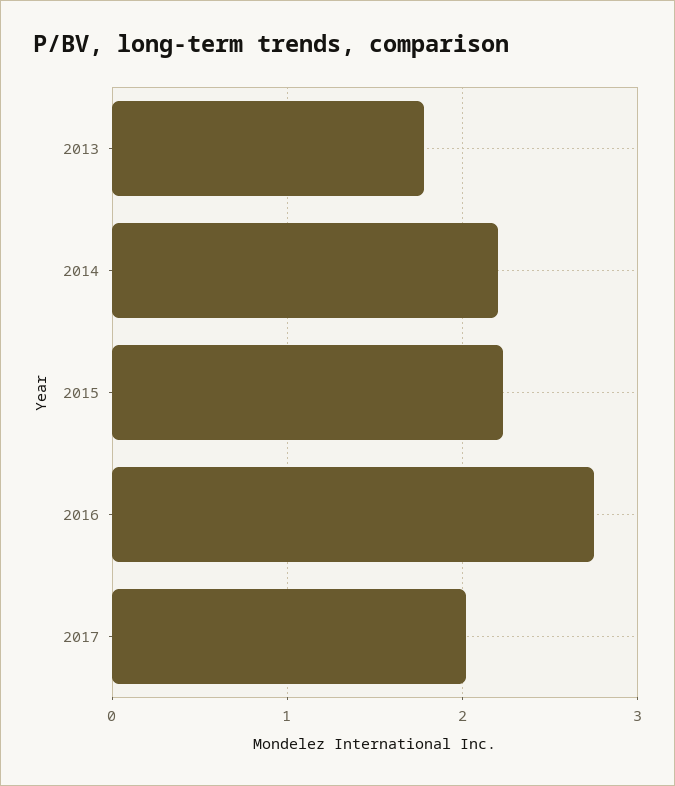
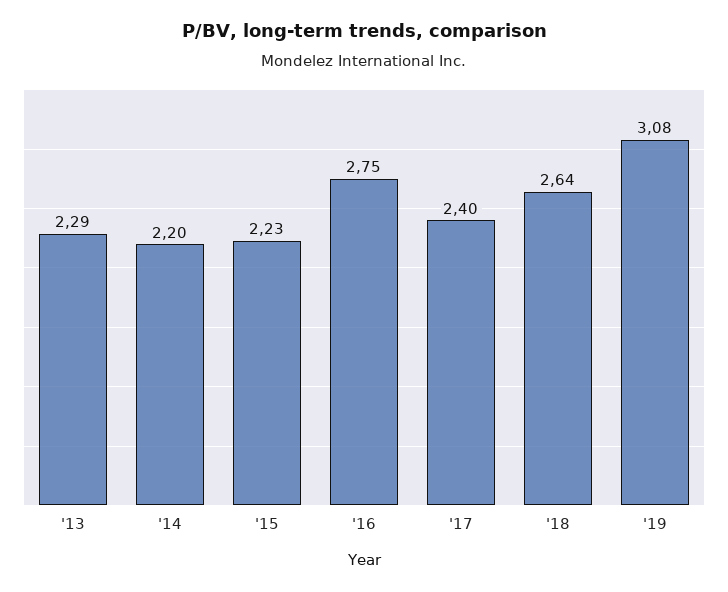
2013: 1.8 -> 2.29
2017: 2 -> 2.4
'18: none -> 2.64
'19: none -> 3.08

